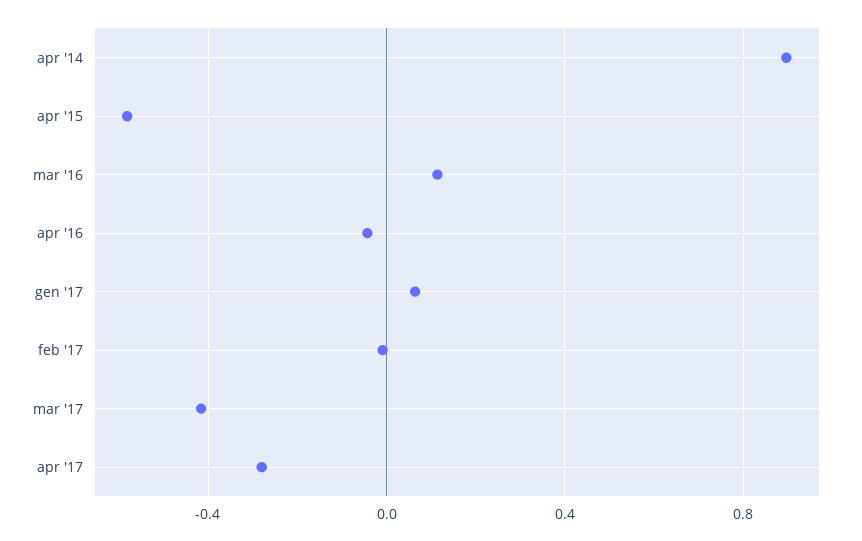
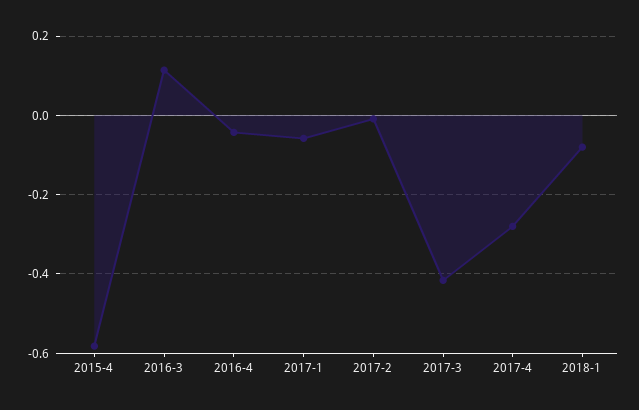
apr '14: 0.9 -> none
gen '17: 0.05 -> -0.06
2018-1: none -> -0.08

